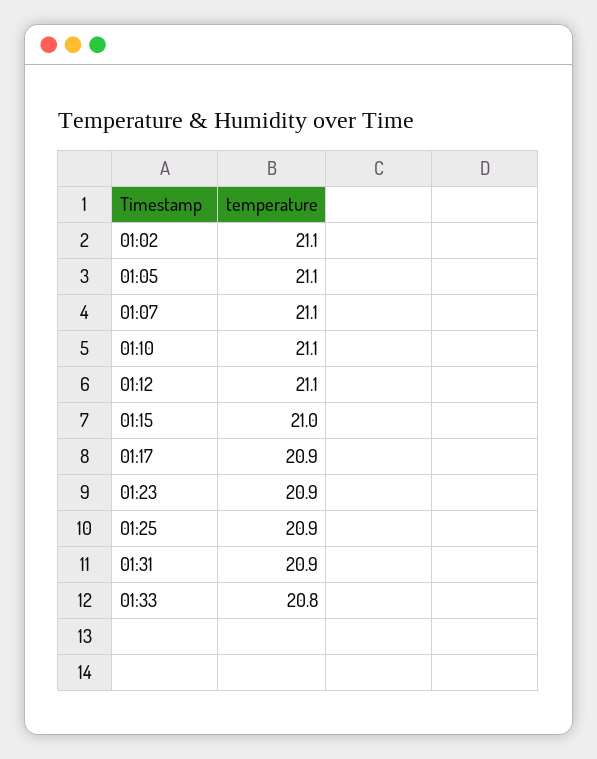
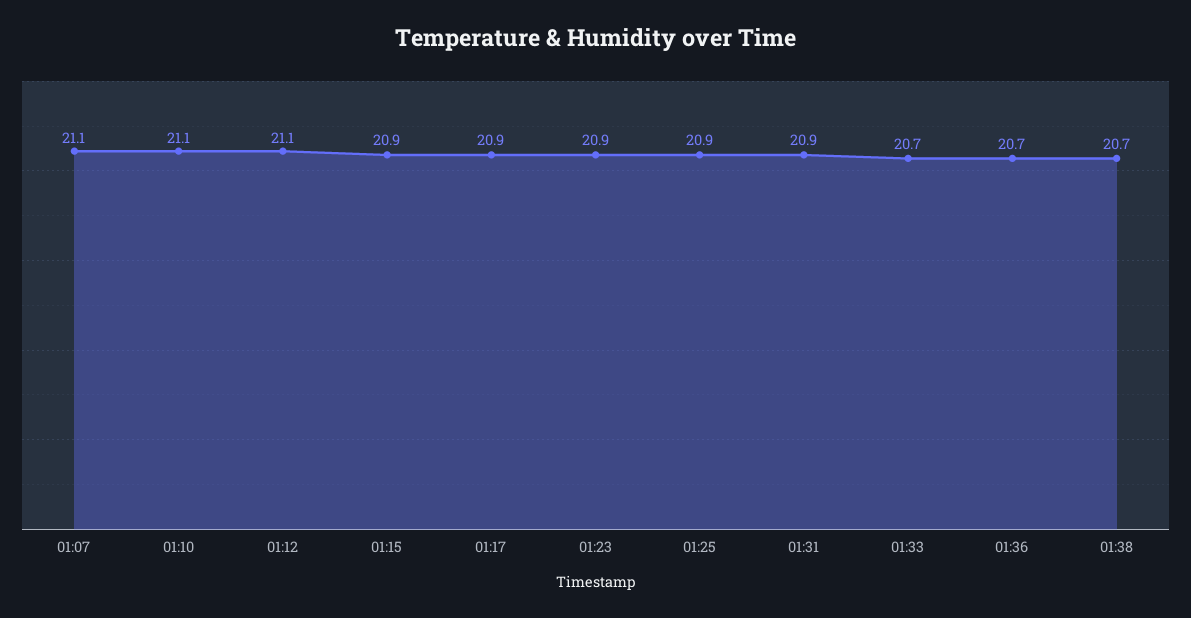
01:02: 21.1 -> none
01:05: 21.1 -> none
01:15: 21 -> 20.9
01:33: 20.8 -> 20.7
01:36: none -> 20.7
01:38: none -> 20.7

